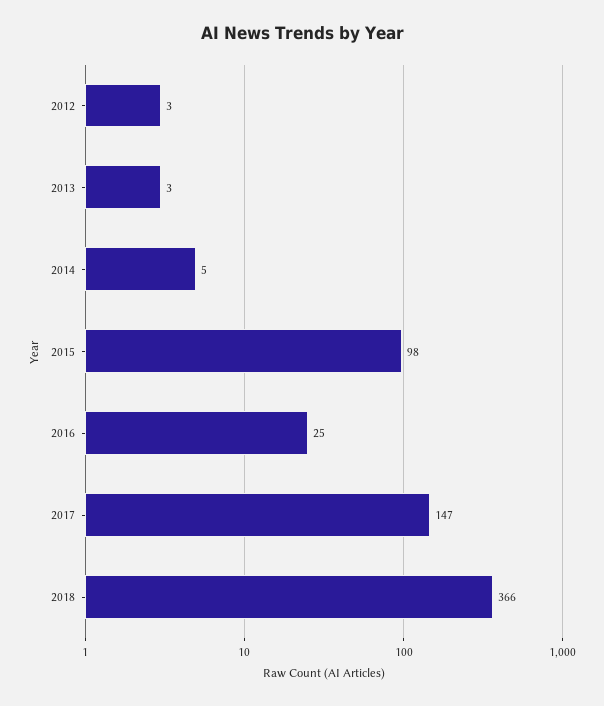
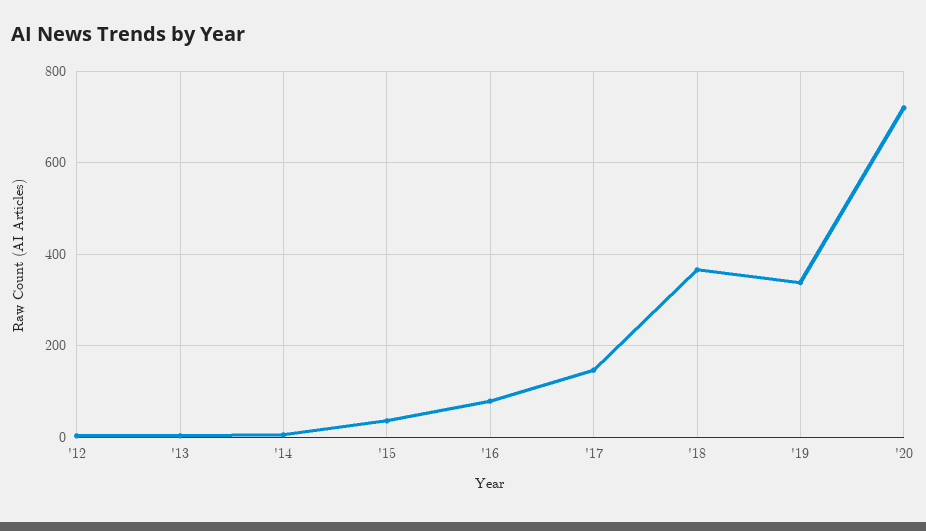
2015: 98 -> 40
2016: 25 -> 80
'19: none -> 340
'20: none -> 720

